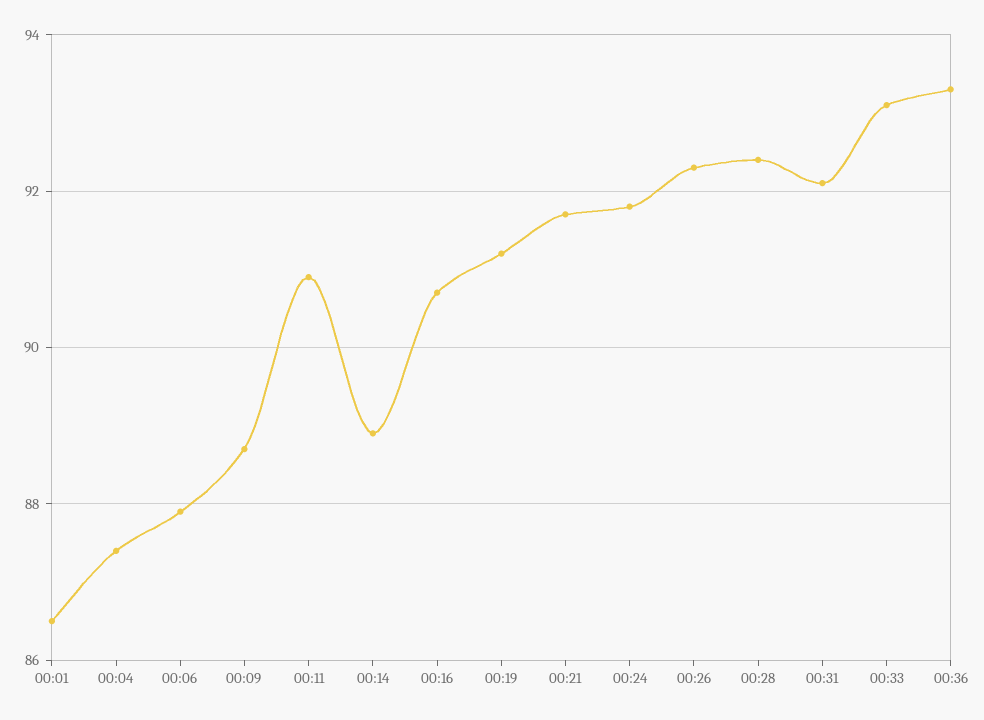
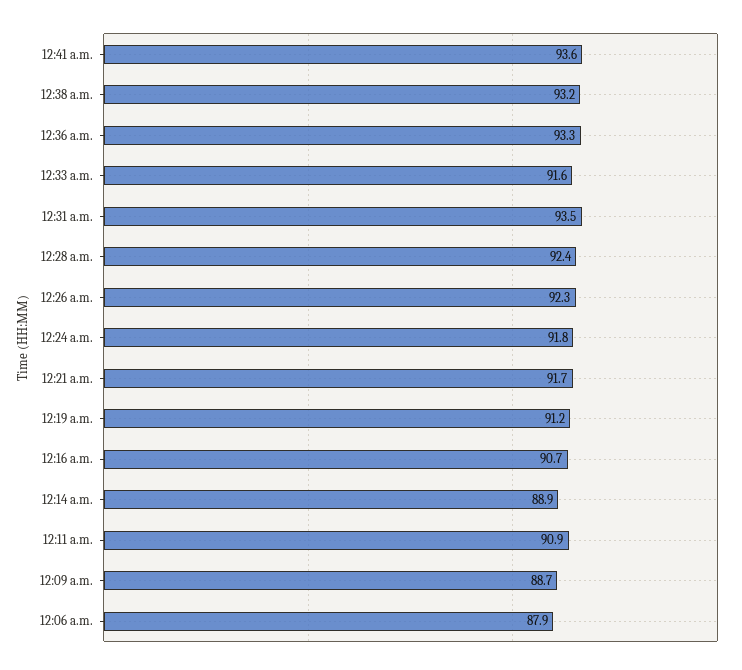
00:01: 86.5 -> none
00:04: 87.5 -> none
00:31: 92 -> 93.5
00:33: 93 -> 91.6
12:41 a.m.: none -> 93.6
12:38 a.m.: none -> 93.2

